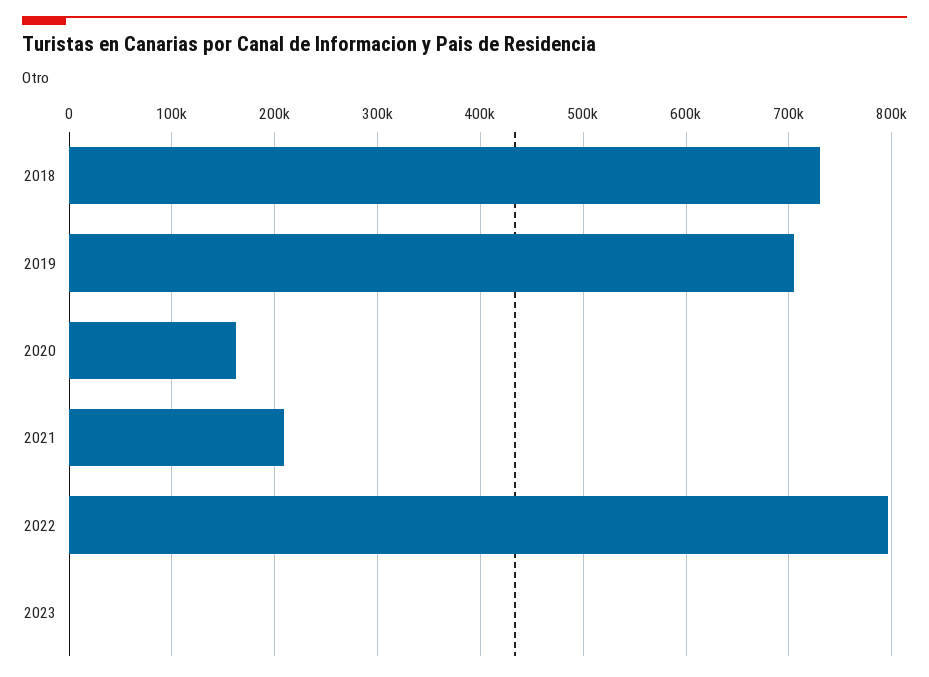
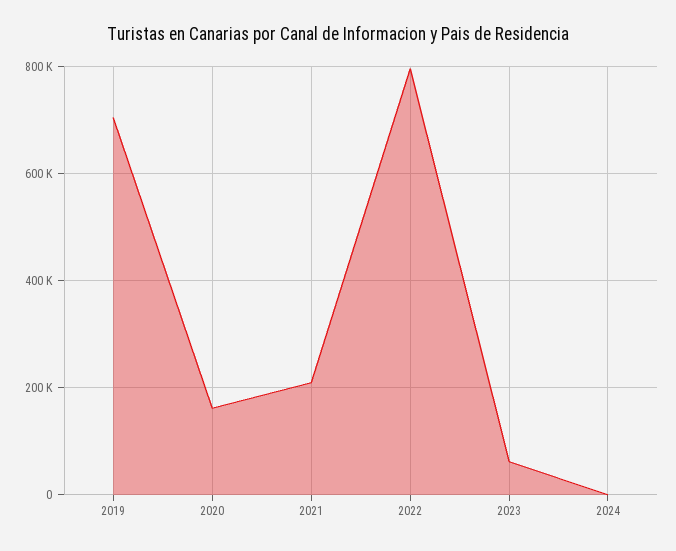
2018: 730000 -> none
2023: 0 -> 60000
2024: none -> 0

